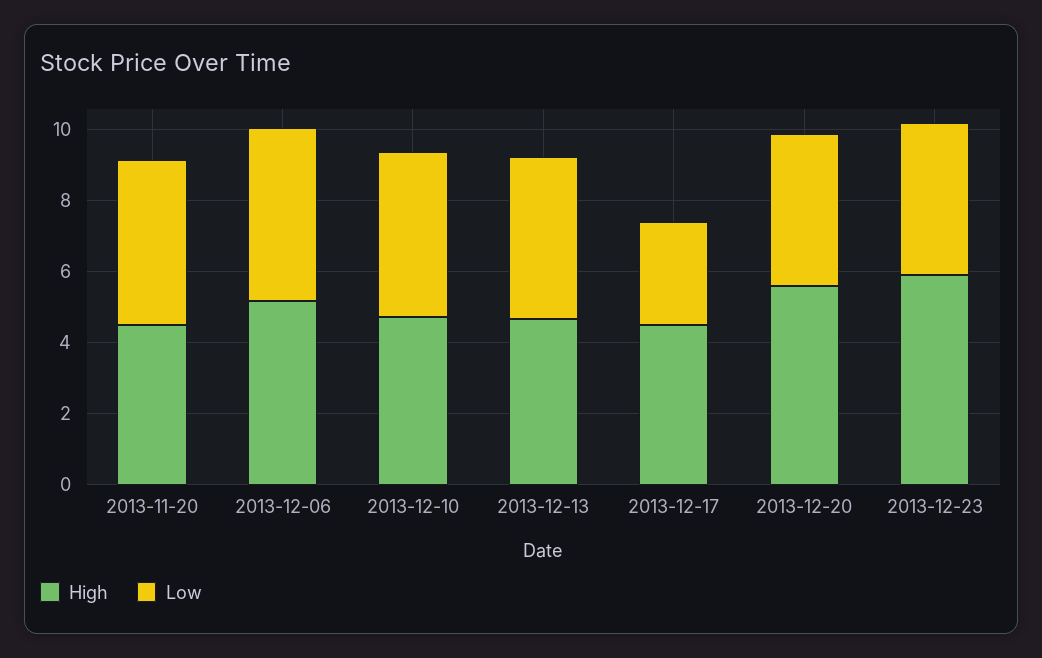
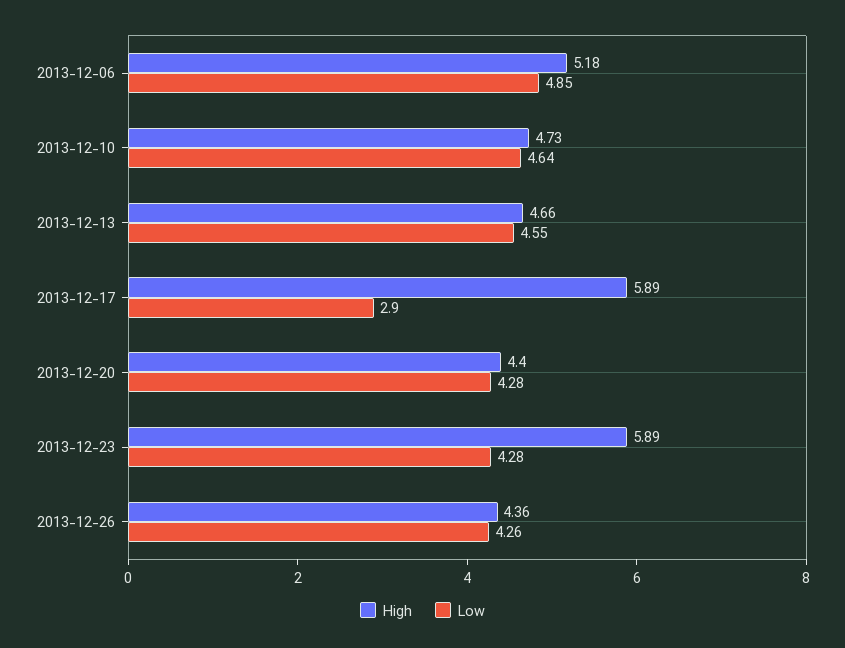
High, 2013-11-20: 4.5 -> none
Low, 2013-11-20: 4.5 -> none
High, 2013-12-17: 4.5 -> 5.89
High, 2013-12-20: 5.5 -> 4.4
High, 2013-12-26: none -> 4.36
Low, 2013-12-26: none -> 4.26

